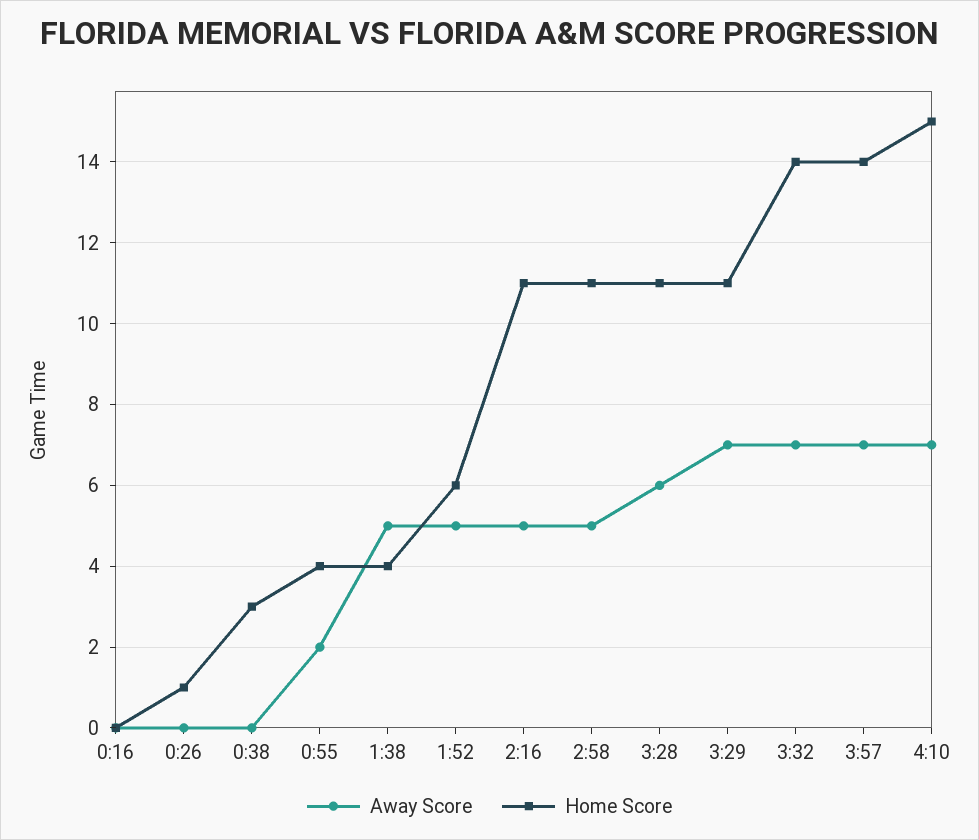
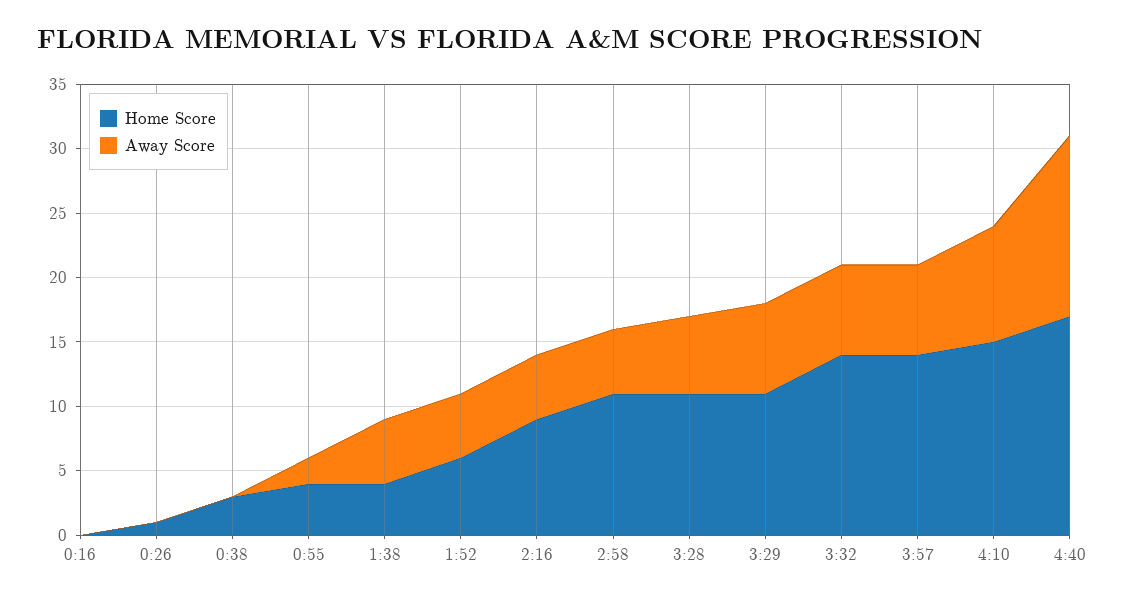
Home Score, 2:16: 11 -> 9
Away Score, 4:10: 7 -> 9
Home Score, 4:40: none -> 17
Away Score, 4:40: none -> 14

